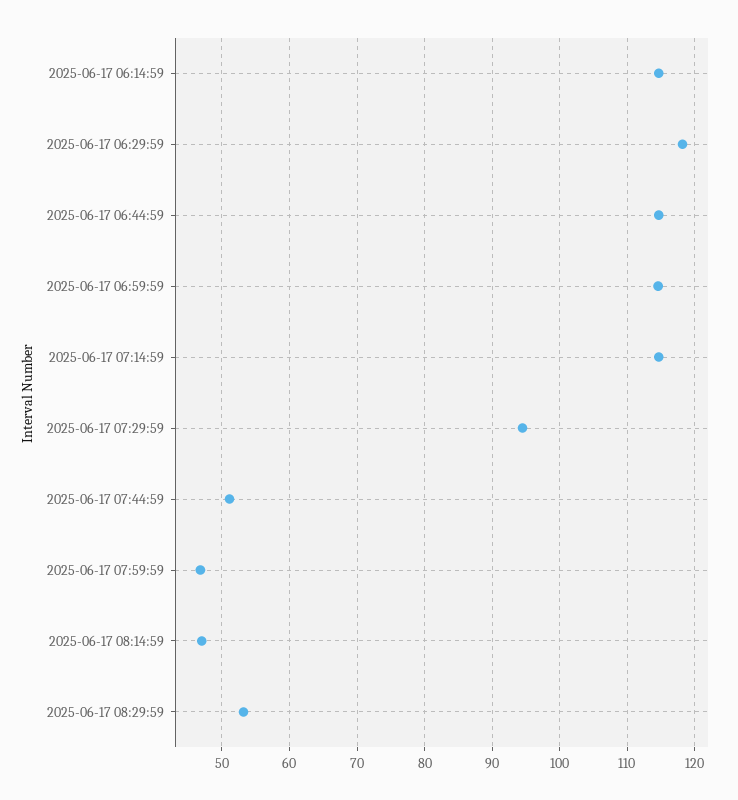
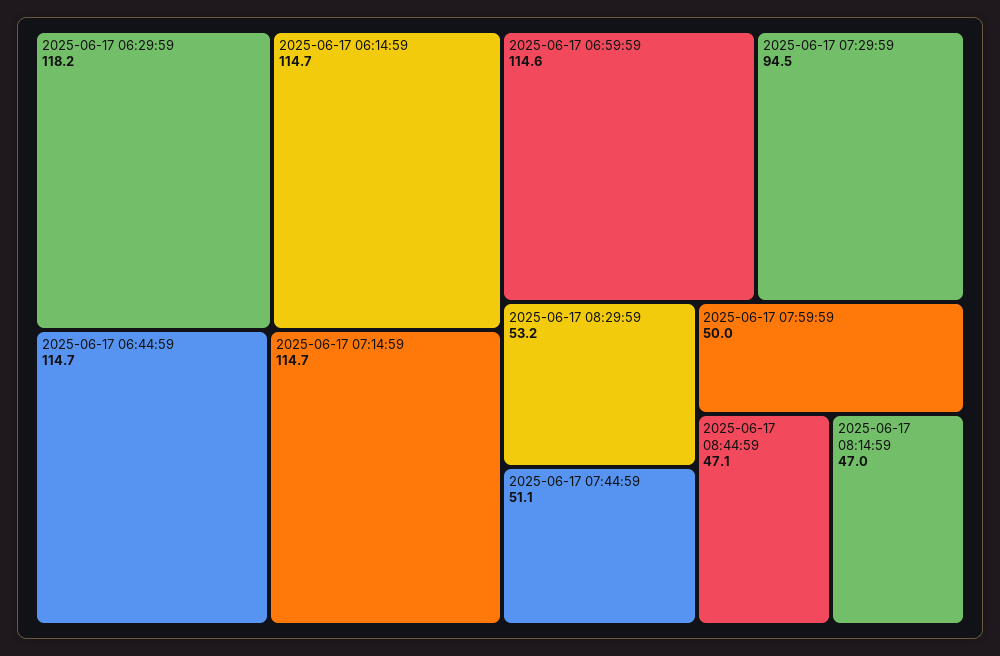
2025-06-17 07:59:59: 47 -> 50
2025-06-17 08:44:59: none -> 47.1

